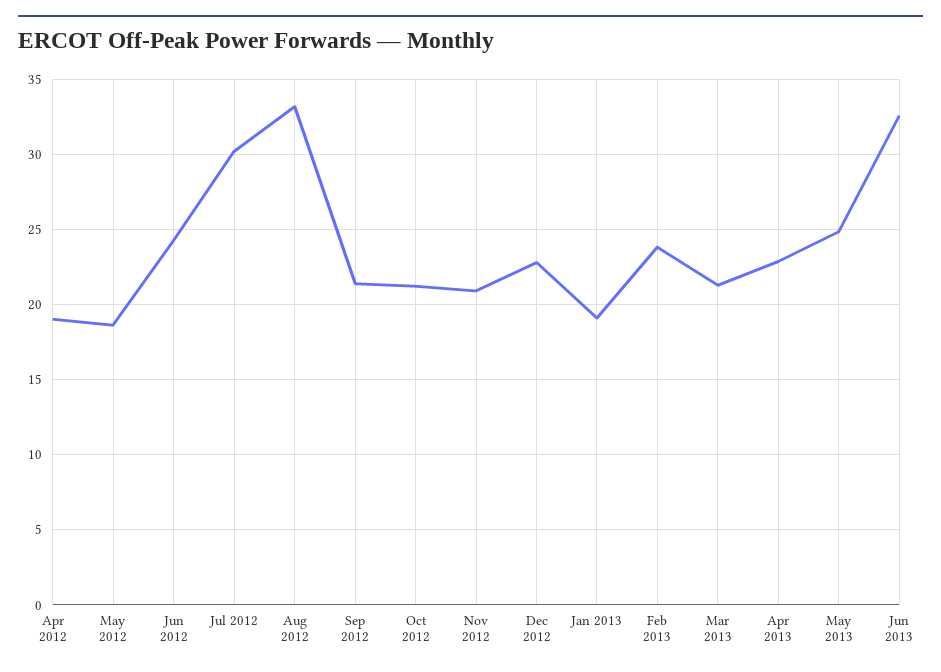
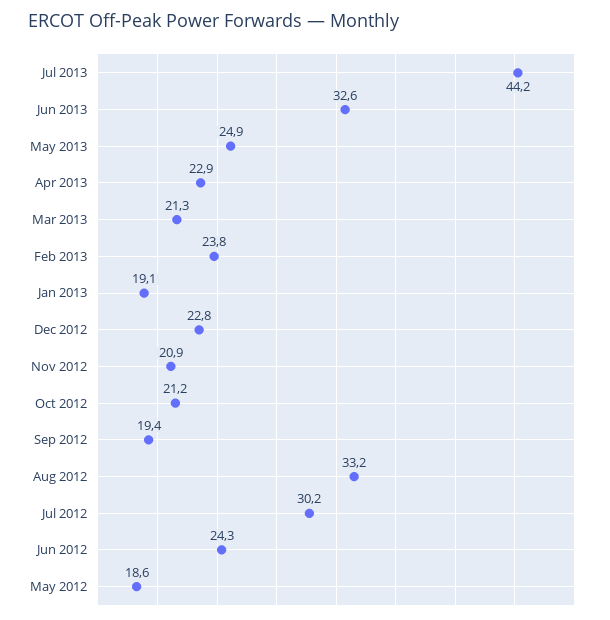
Apr 2012: 19 -> none
Sep 2012: 21.5 -> 19.4
Jul 2013: none -> 44.2

